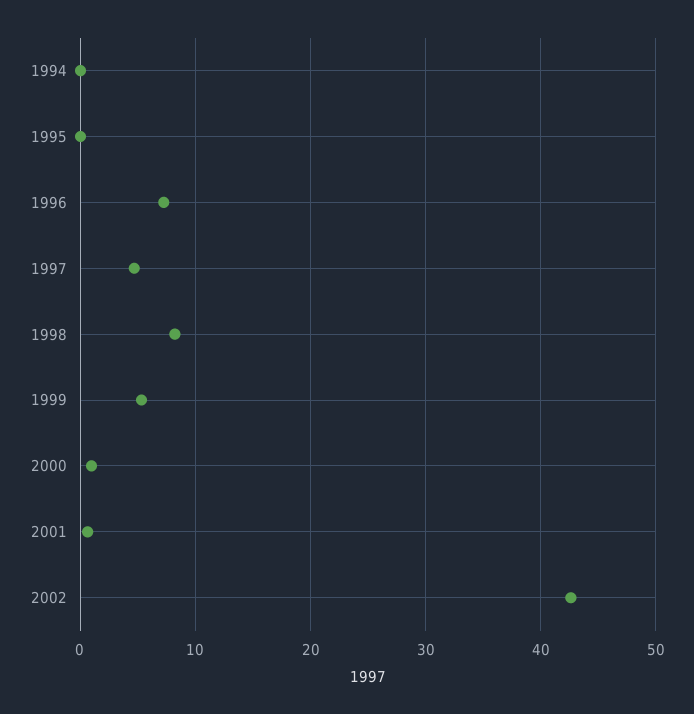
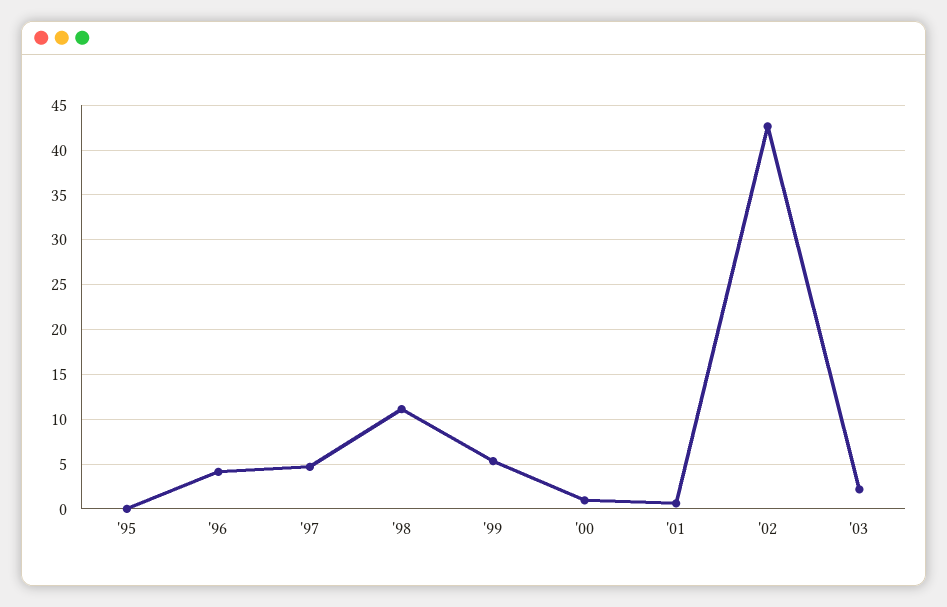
1994: 0 -> none
1996: 7 -> 4
1998: 8 -> 11
'03: none -> 2

